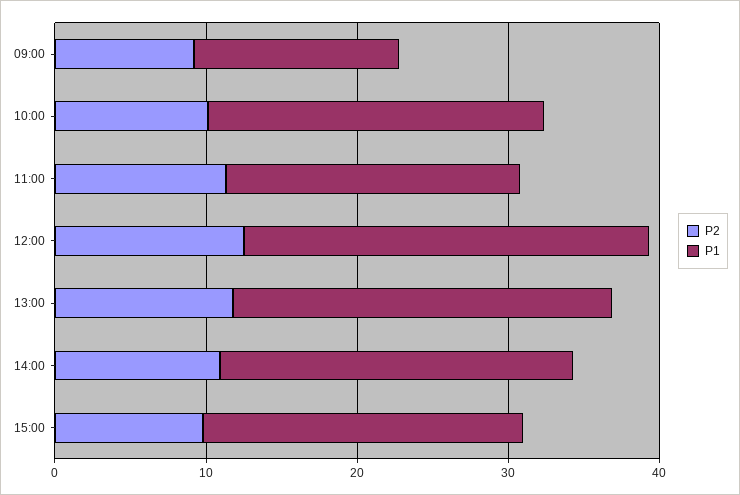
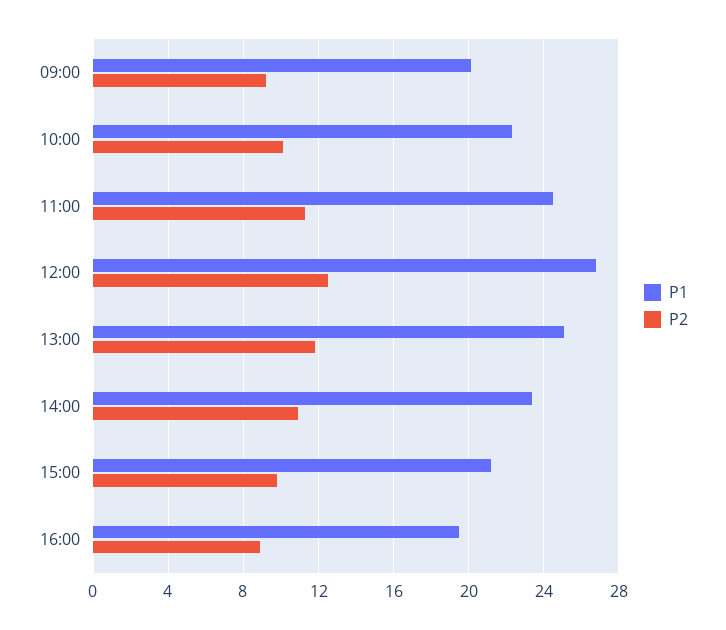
P1, 09:00: 14 -> 20
P1, 11:00: 20 -> 24.5
P1, 16:00: none -> 19.5
P2, 16:00: none -> 9

